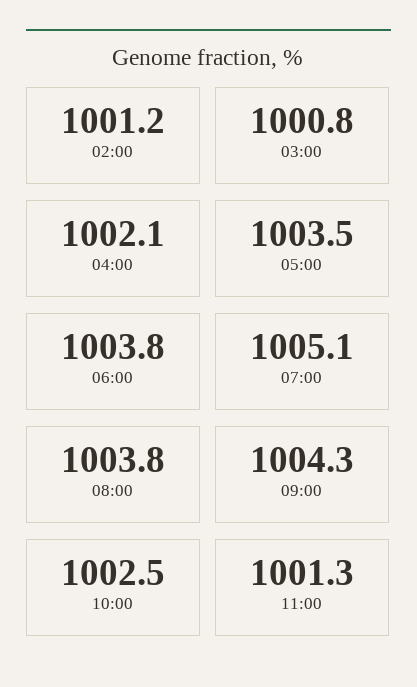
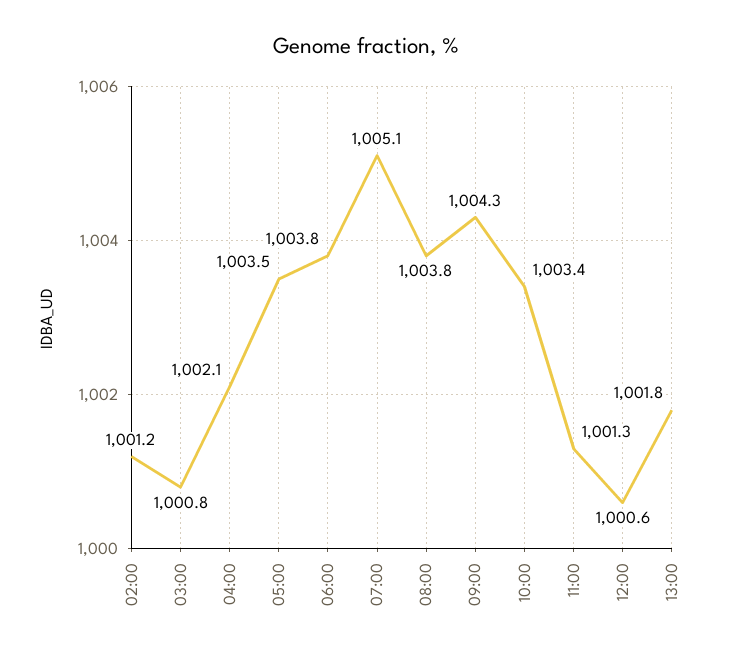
10:00: 1002.5 -> 1003.4
12:00: none -> 1000.6
13:00: none -> 1001.8

